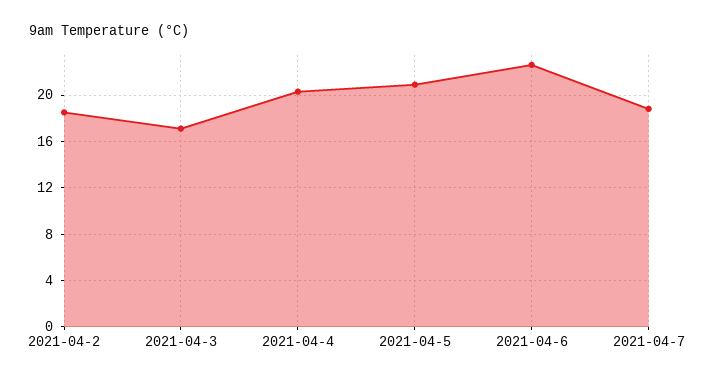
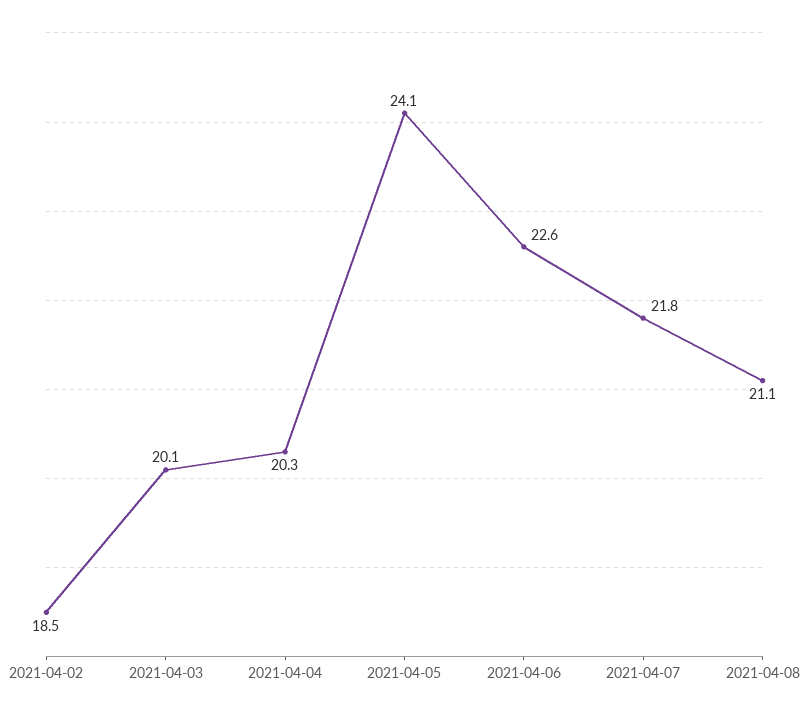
2021-04-3: 17 -> 20.1
2021-04-5: 21 -> 24.1
2021-04-7: 19 -> 21.8
2021-04-08: none -> 21.1

